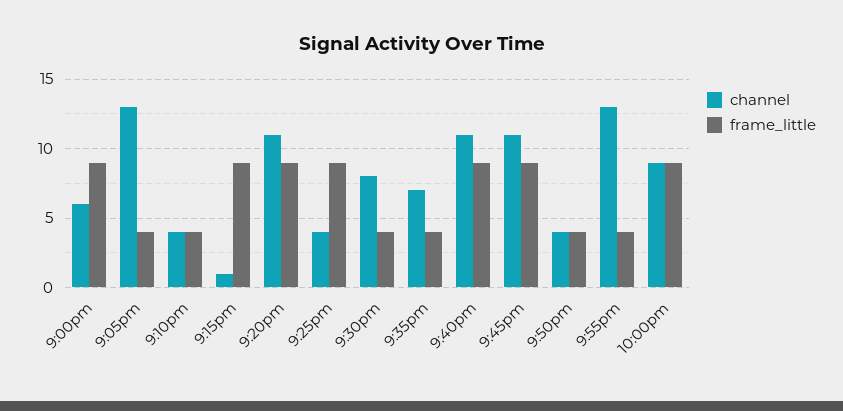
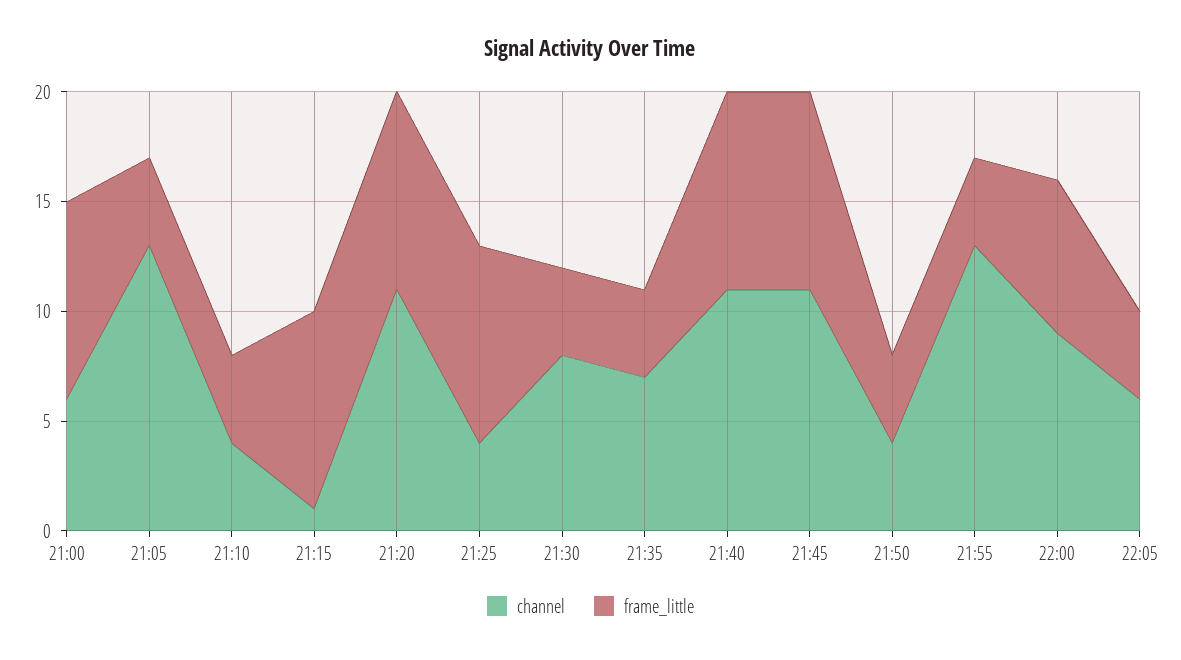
frame_little, 10:00pm: 9 -> 7
channel, 22:05: none -> 6
frame_little, 22:05: none -> 4

